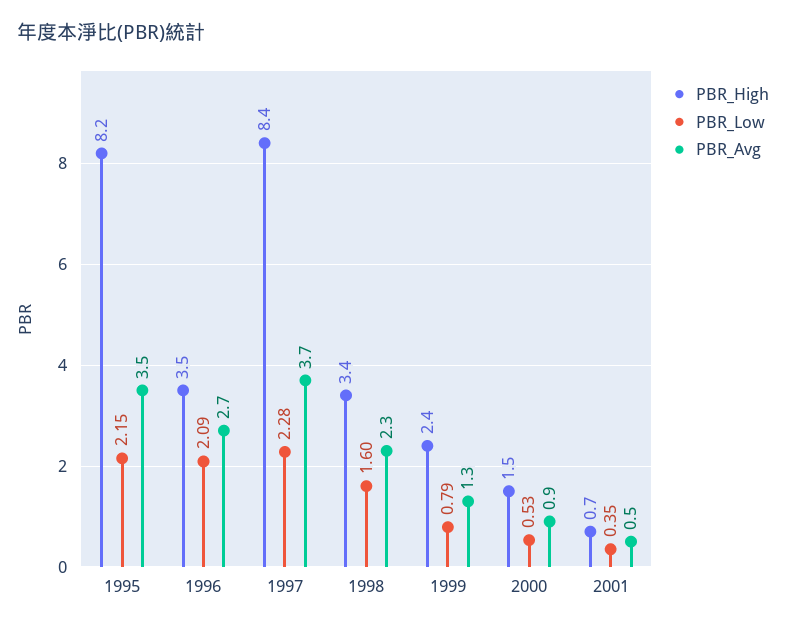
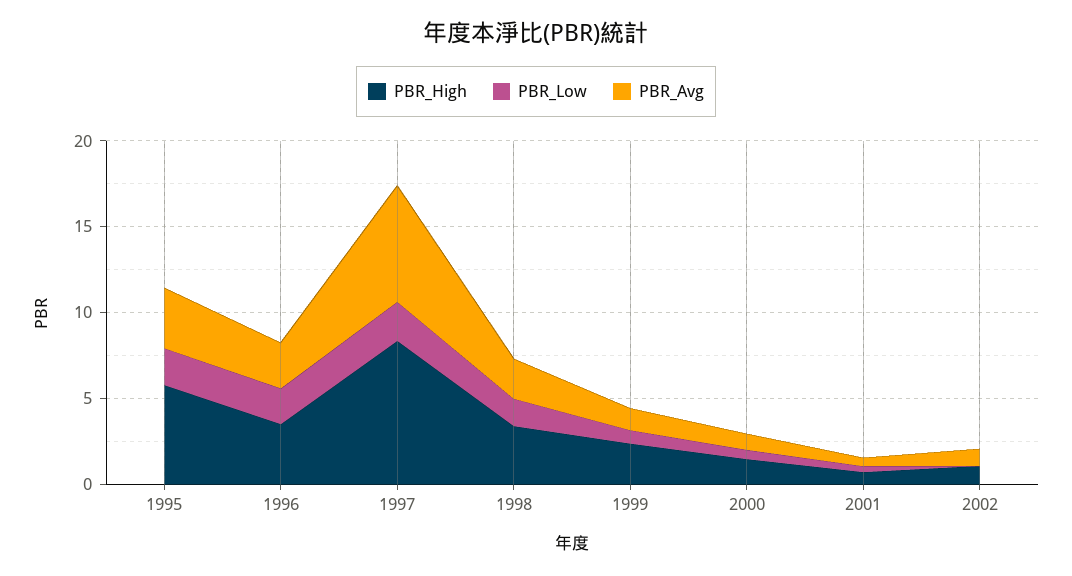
PBR_High, 1995: 8.2 -> 6
PBR_Avg, 1997: 3.7 -> 7
PBR_High, 2002: none -> 1
PBR_Low, 2002: none -> 0
PBR_Avg, 2002: none -> 1

